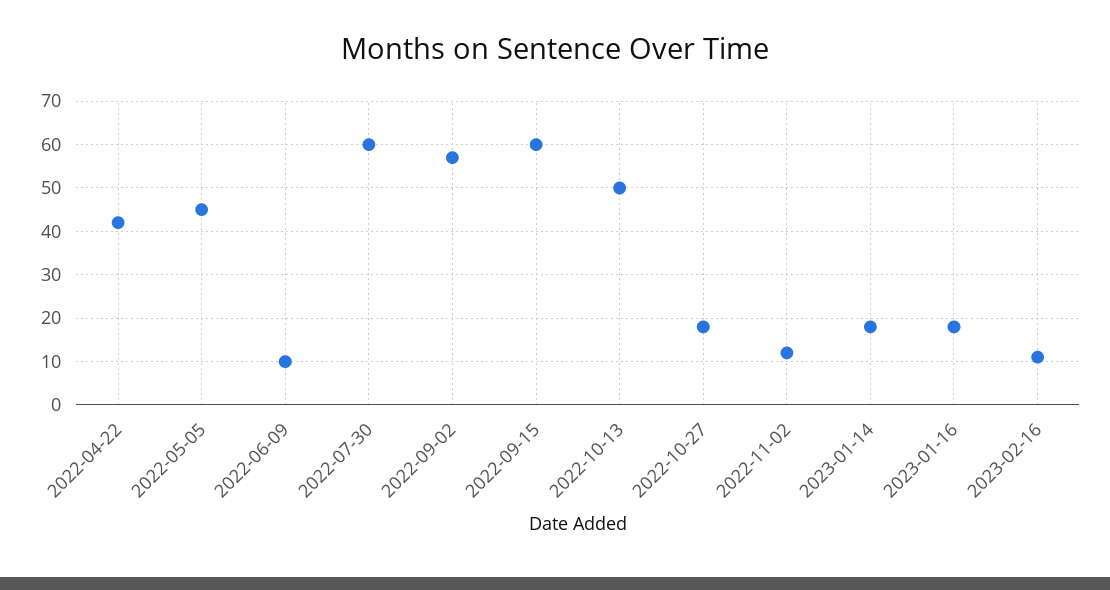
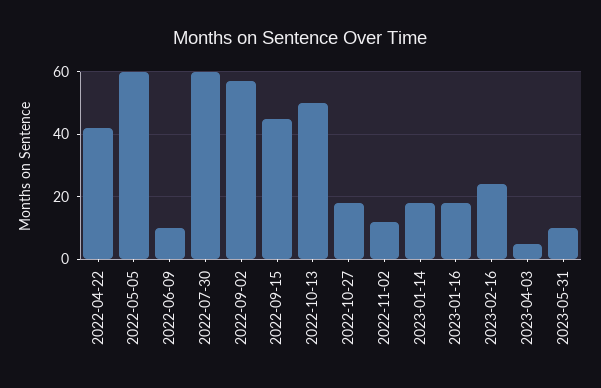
2022-05-05: 45 -> 60
2022-09-15: 60 -> 45
2023-02-16: 10 -> 25
2023-04-03: none -> 5
2023-05-31: none -> 10

